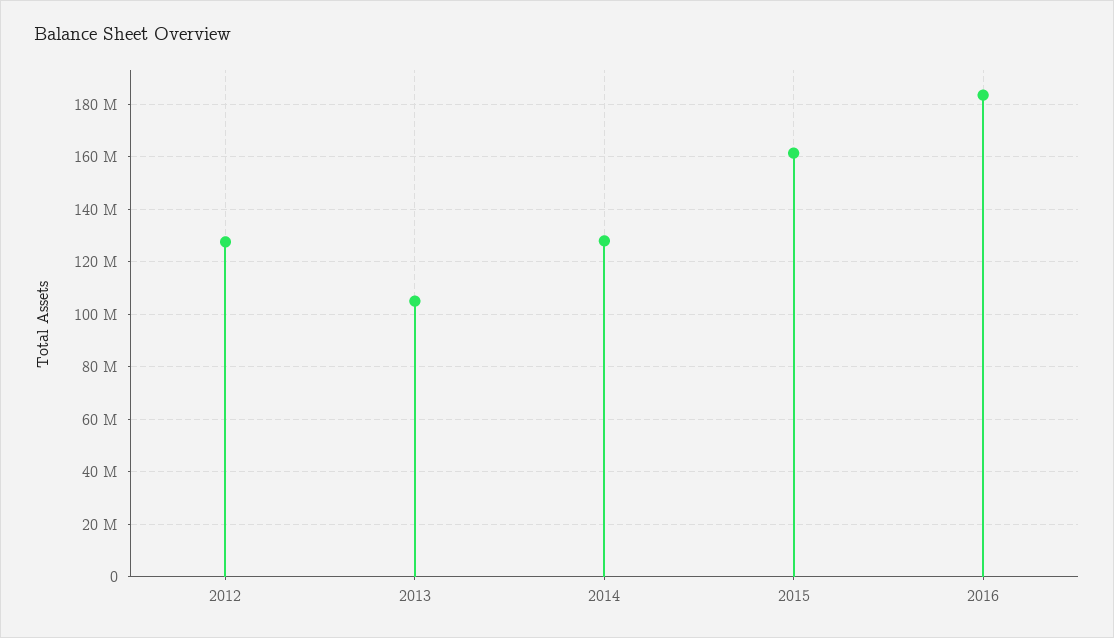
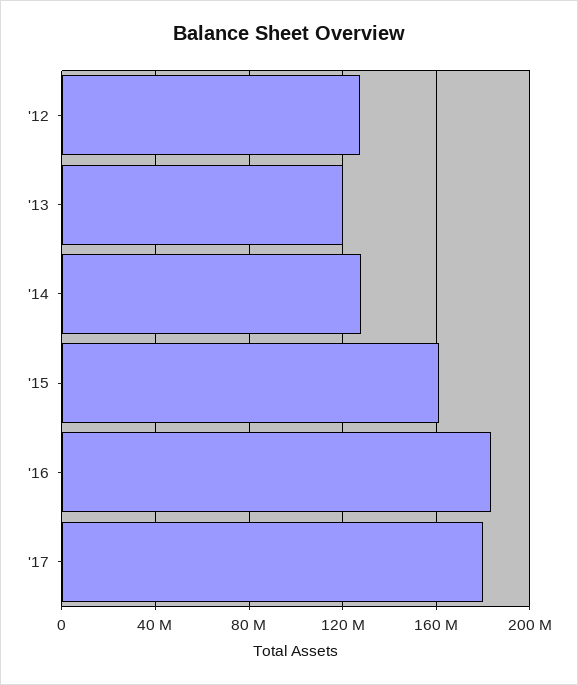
2013: 105000000 -> 120000000
'17: none -> 180000000

